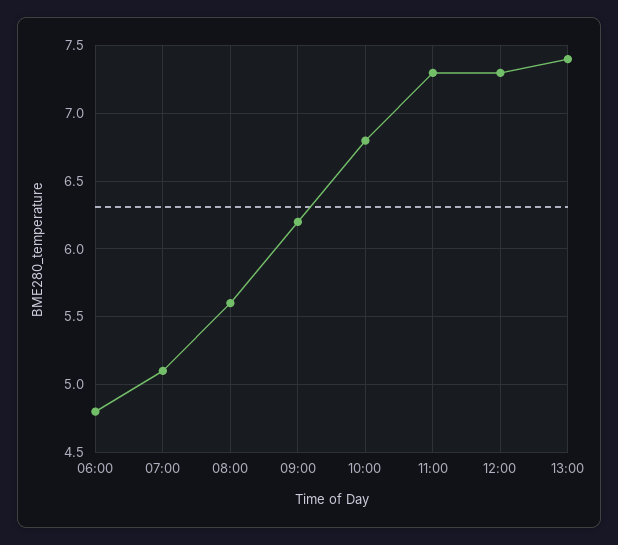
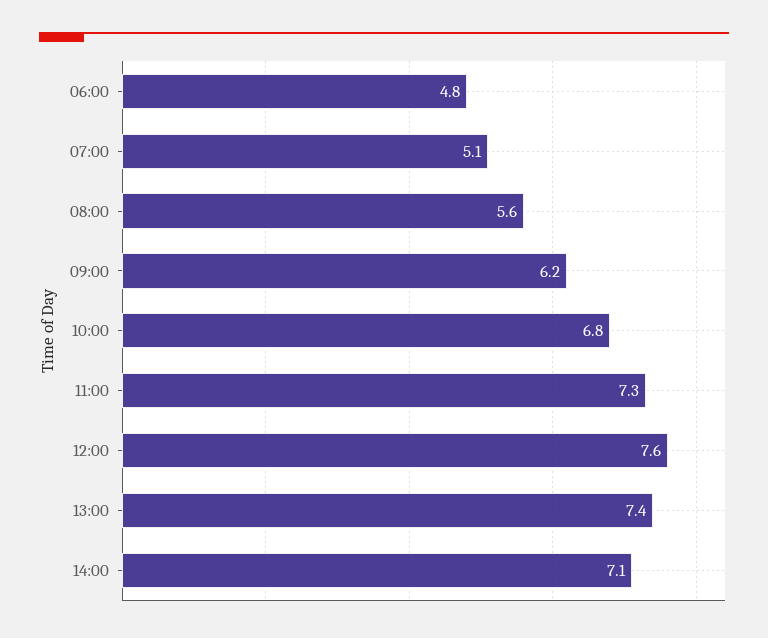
12:00: 7.3 -> 7.6
14:00: none -> 7.1

